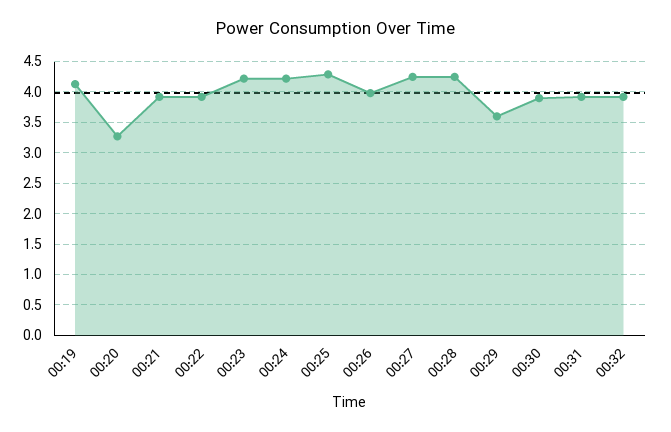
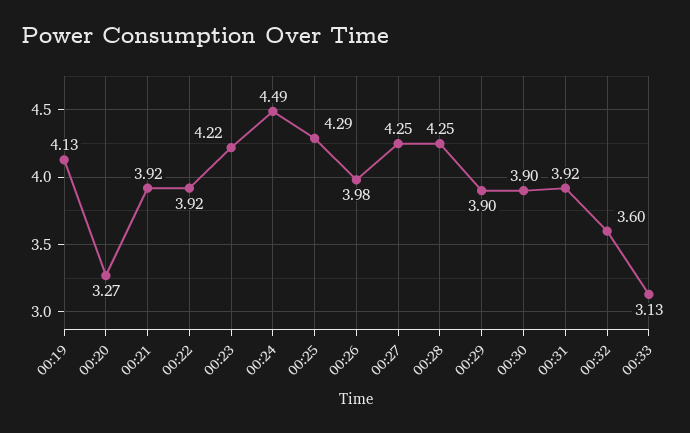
00:24: 4.2 -> 4.49
00:29: 3.6 -> 3.9
00:32: 3.9 -> 3.6
00:33: none -> 3.13

